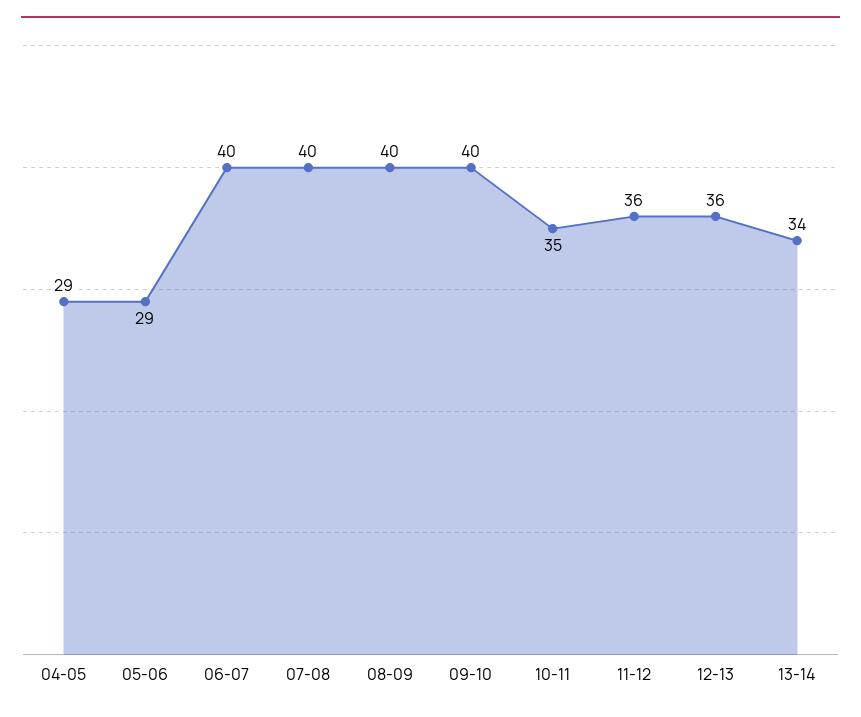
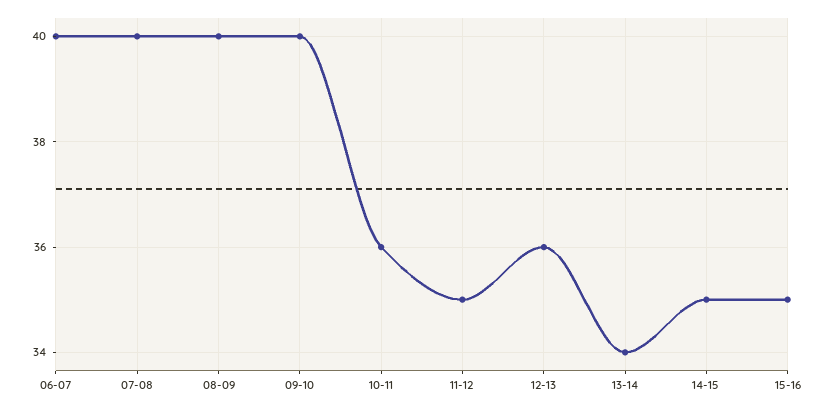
04-05: 29 -> none
05-06: 29 -> none
10-11: 35 -> 36
11-12: 36 -> 35
14-15: none -> 35
15-16: none -> 35

